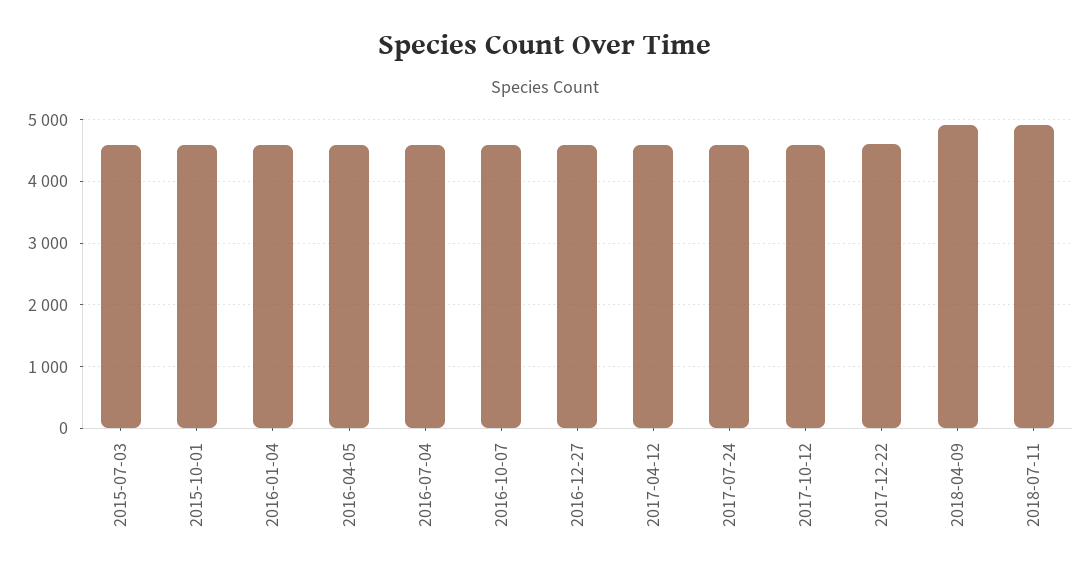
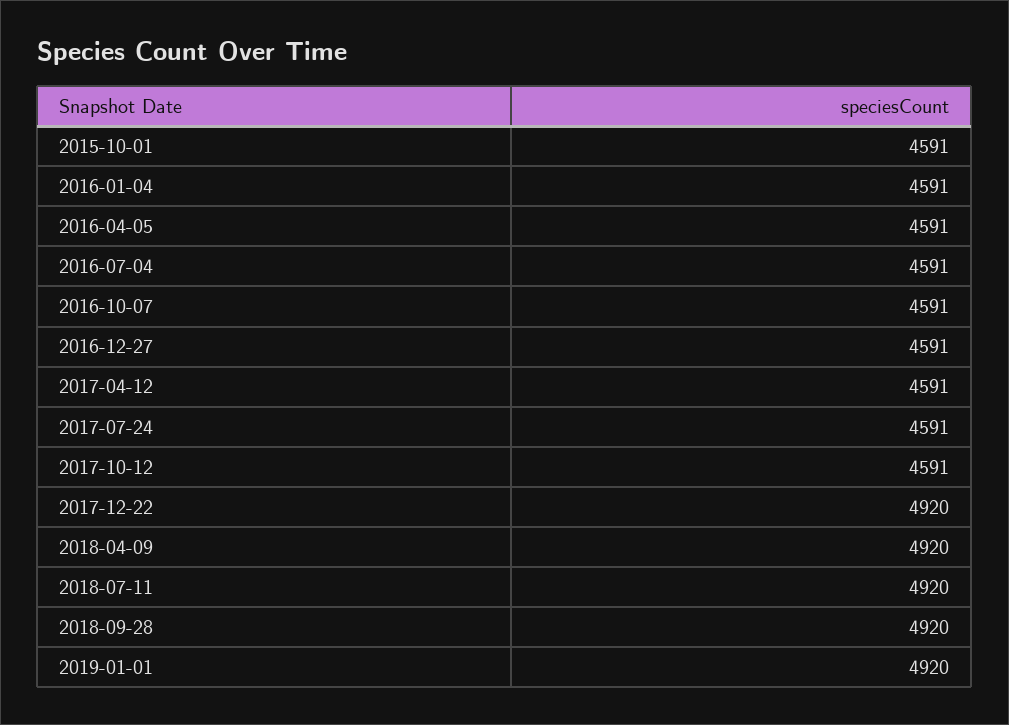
2015-07-03: 4600 -> none
2017-12-22: 4600 -> 4920
2018-09-28: none -> 4920
2019-01-01: none -> 4920

